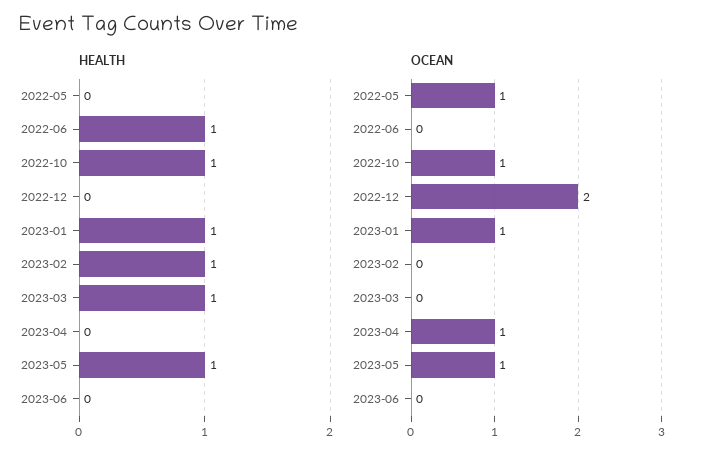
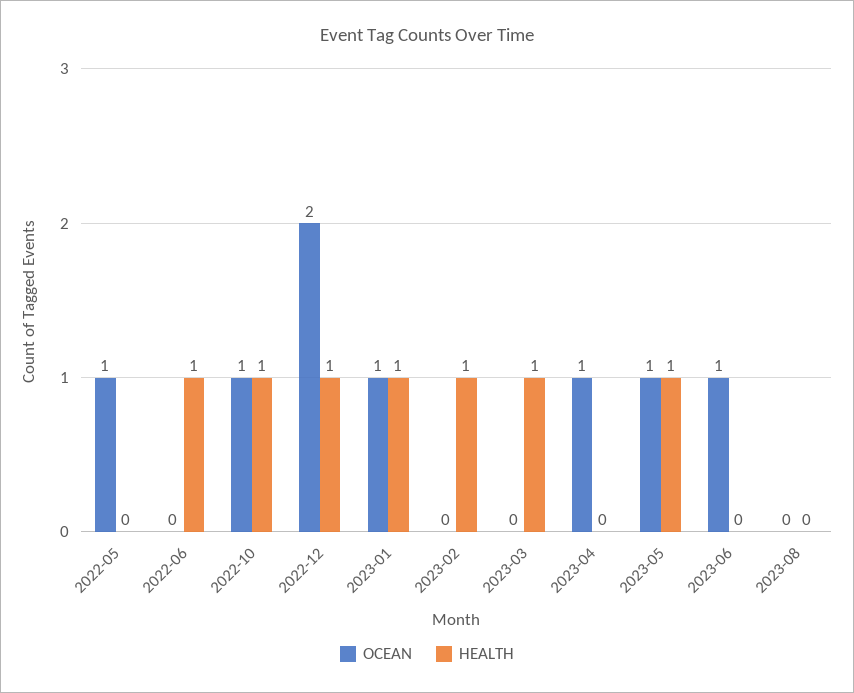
HEALTH, 2022-12: 0 -> 1
OCEAN, 2023-06: 0 -> 1
OCEAN, 2023-08: none -> 0
HEALTH, 2023-08: none -> 0

